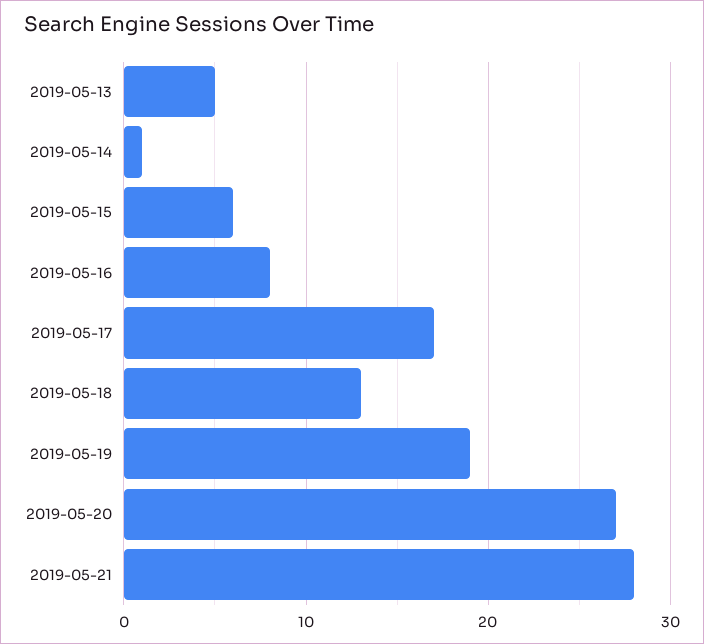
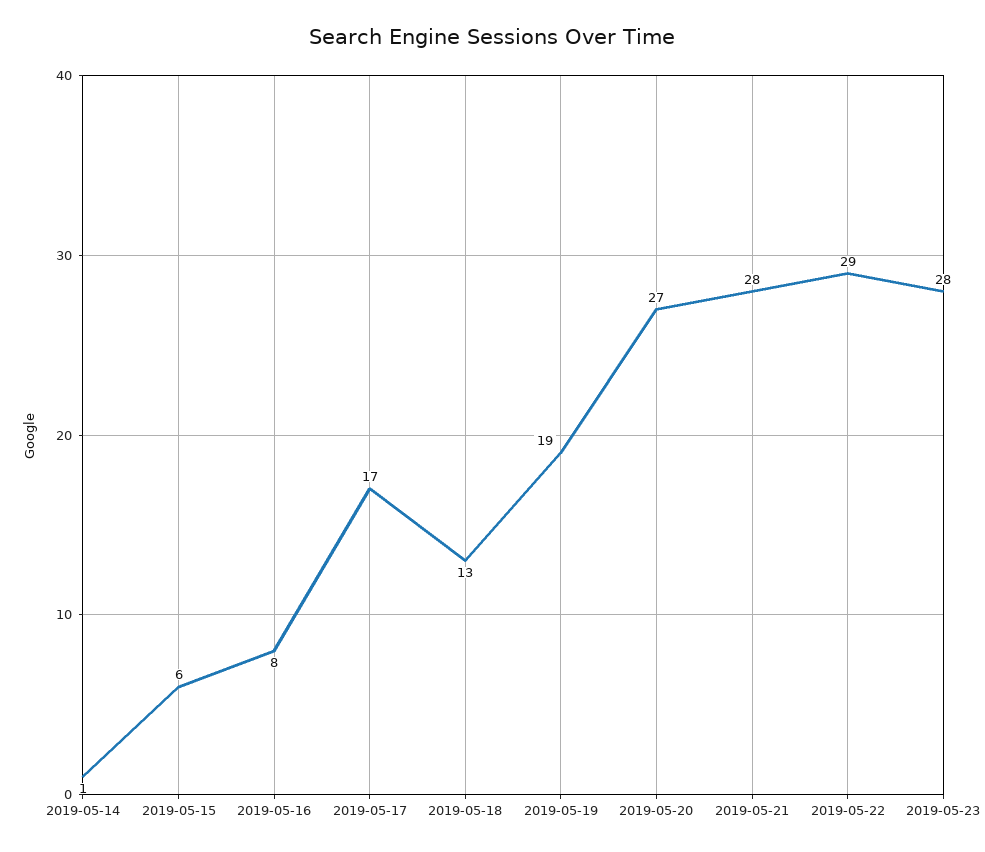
2019-05-13: 5 -> none
2019-05-22: none -> 29
2019-05-23: none -> 28

